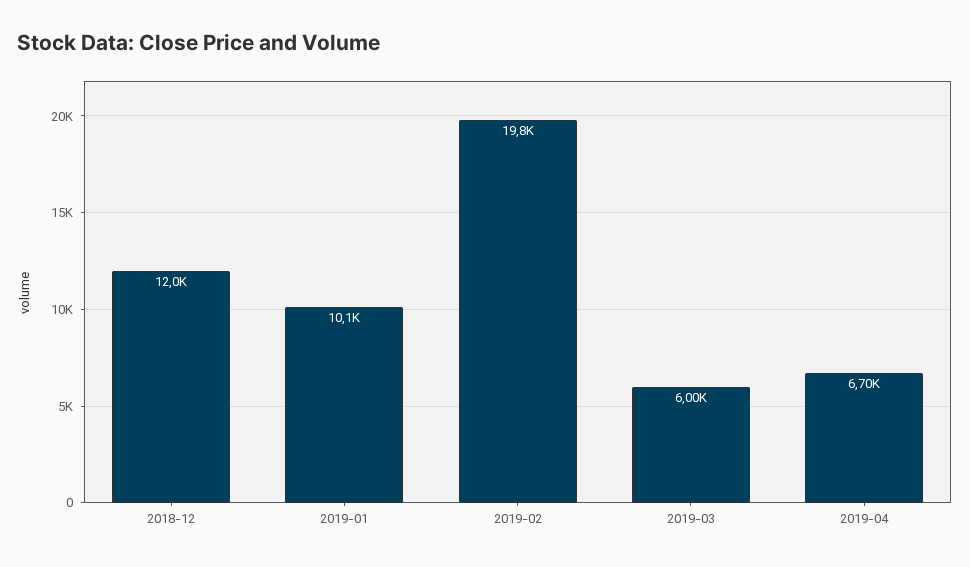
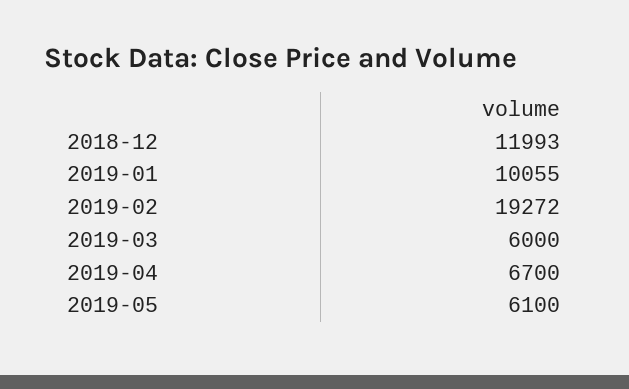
2019-02: 19800 -> 19272
2019-05: none -> 6100

